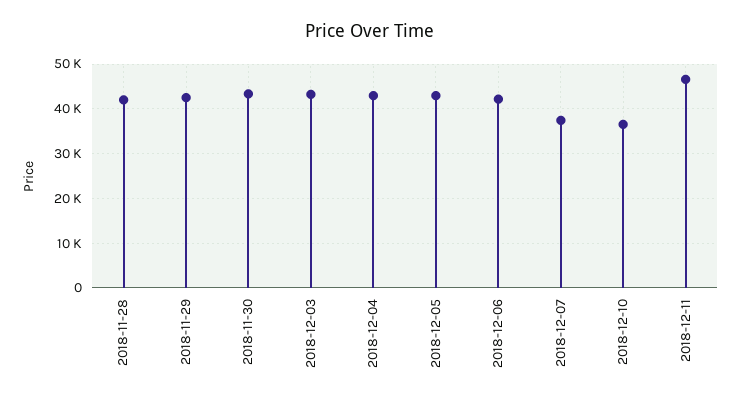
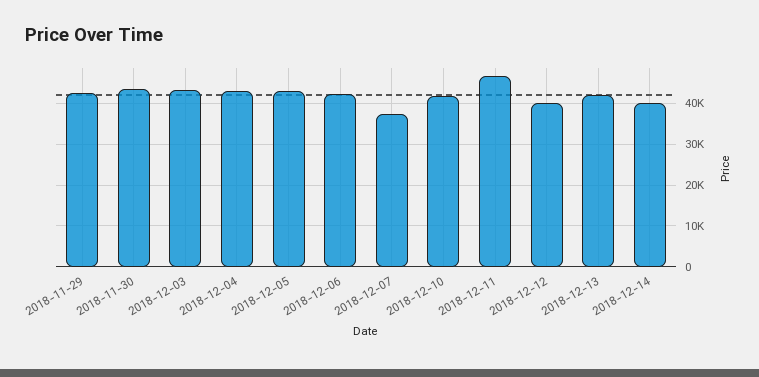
2018-11-28: 42000 -> none
2018-12-10: 36000 -> 42000
2018-12-12: none -> 40000
2018-12-13: none -> 42000
2018-12-14: none -> 40000

